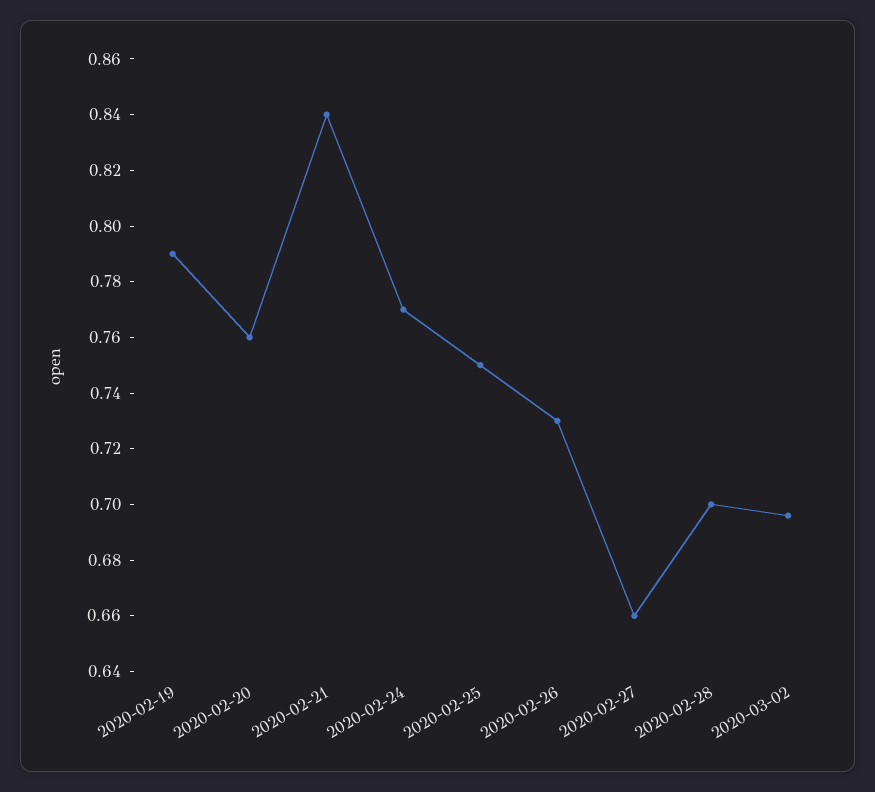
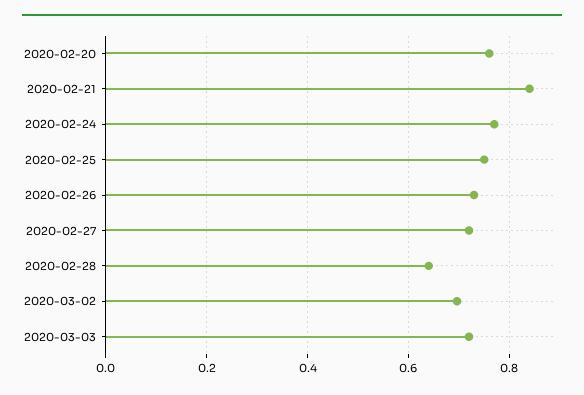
2020-02-19: 0.79 -> none
2020-02-27: 0.66 -> 0.72
2020-02-28: 0.7 -> 0.64
2020-03-03: none -> 0.72

